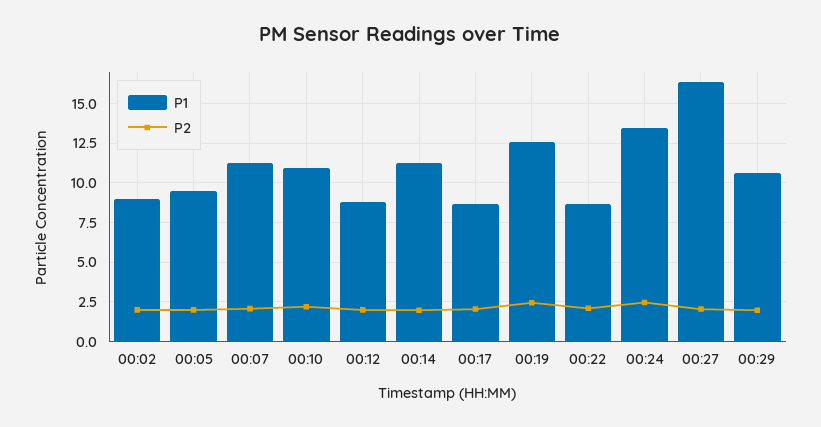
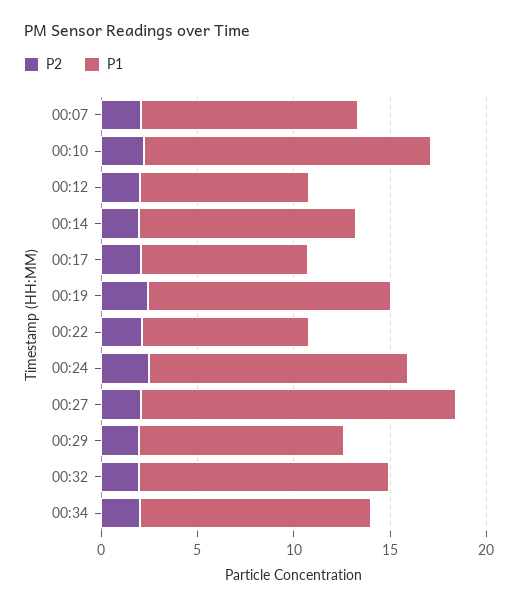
P1, 00:02: 9 -> none
P2, 00:02: 2 -> none
P1, 00:05: 9.5 -> none
P2, 00:05: 2 -> none
P1, 00:10: 11 -> 15
P2, 00:32: none -> 2
P1, 00:32: none -> 13
P2, 00:34: none -> 2
P1, 00:34: none -> 12

